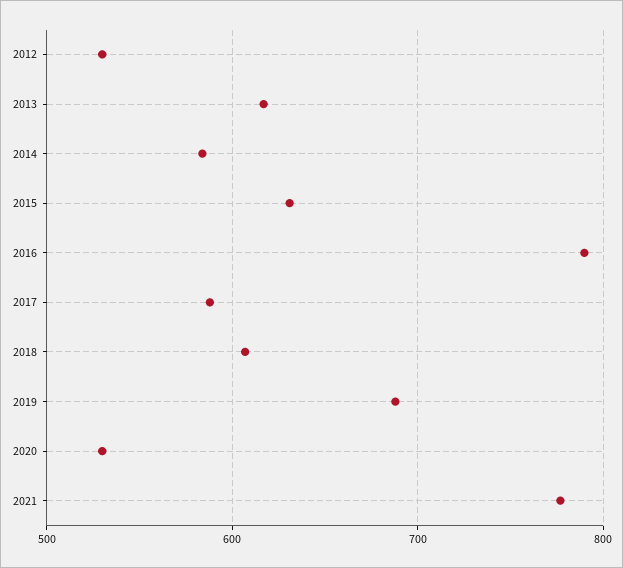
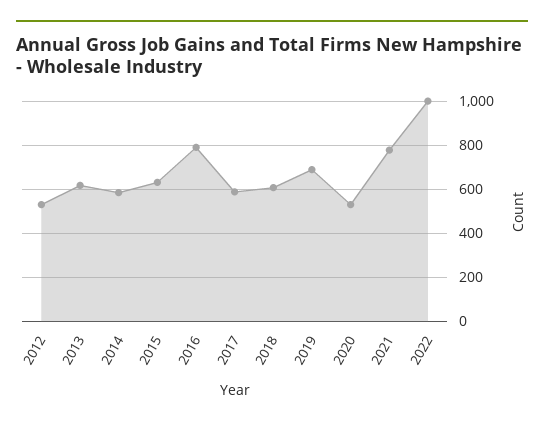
2022: none -> 1000

